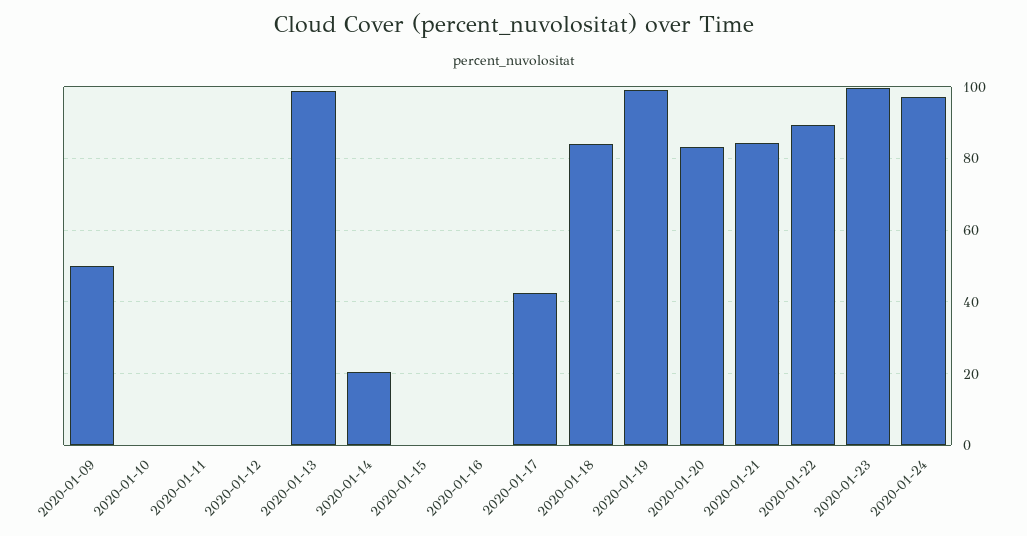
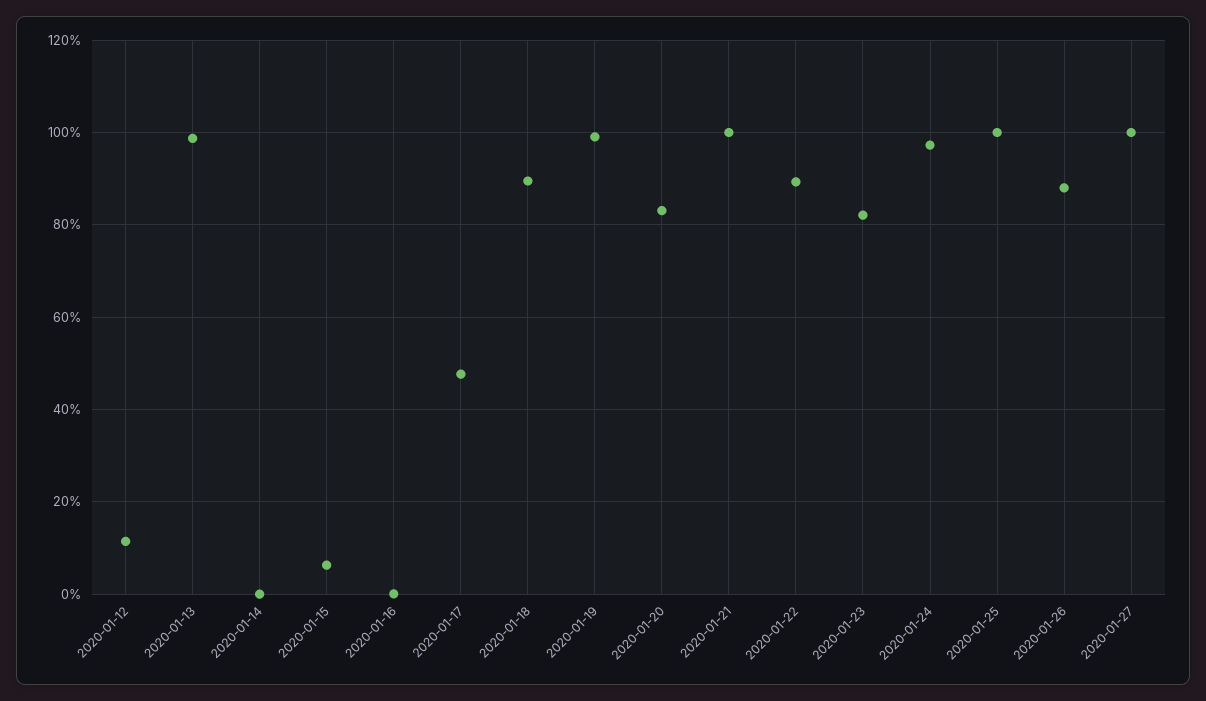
2020-01-09: 50 -> none
2020-01-10: 0 -> none
2020-01-11: 0 -> none
2020-01-12: 0 -> 12
2020-01-14: 20 -> 0
2020-01-15: 0 -> 6
2020-01-17: 42 -> 48
2020-01-18: 84 -> 90
2020-01-21: 84 -> 100
2020-01-23: 100 -> 82
2020-01-25: none -> 100
2020-01-26: none -> 88
2020-01-27: none -> 100

